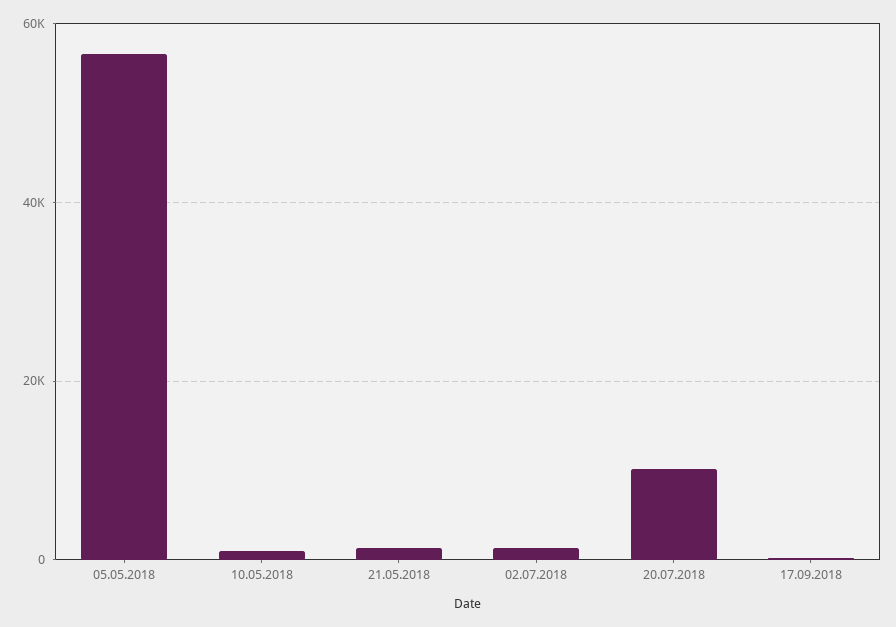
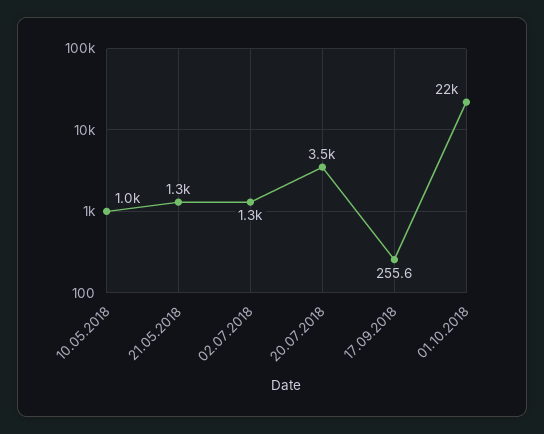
05.05.2018: 56000 -> none
20.07.2018: 10000 -> 3500
01.10.2018: none -> 22000

